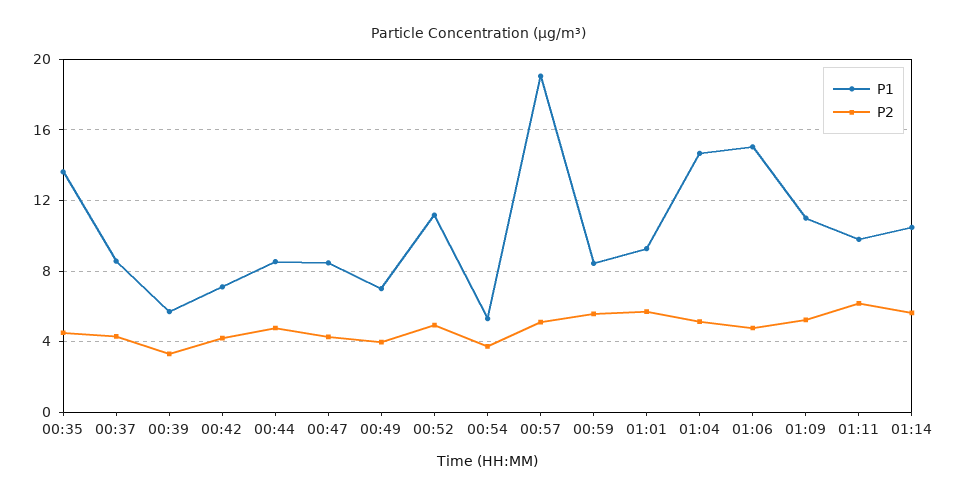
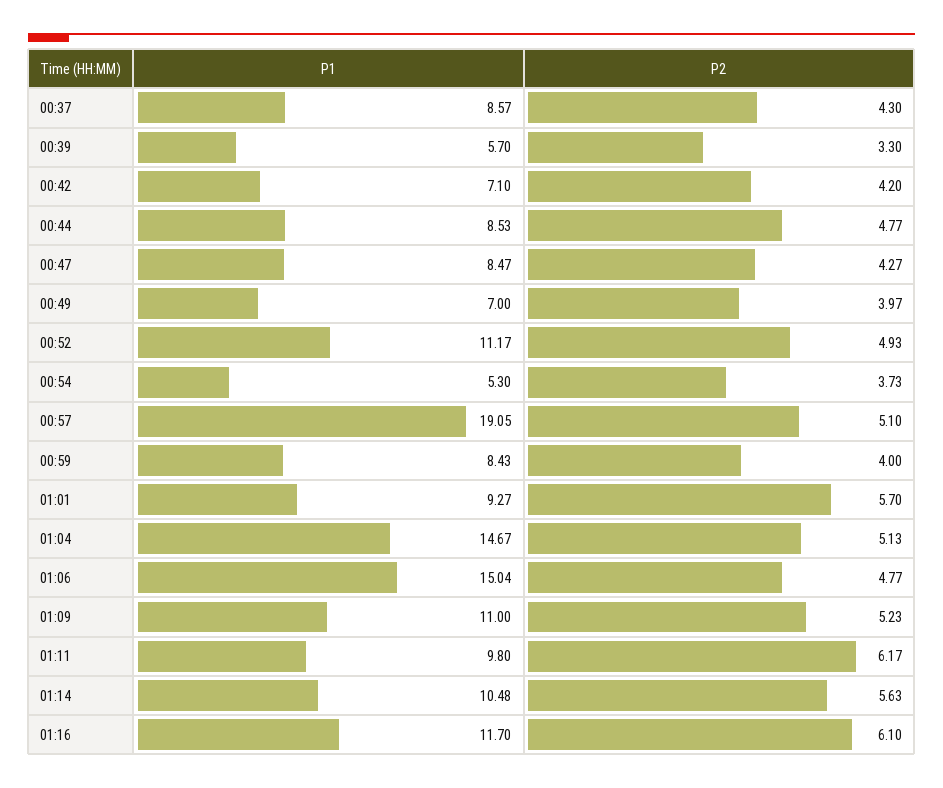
P1, 00:35: 13.5 -> none
P2, 00:35: 4.5 -> none
P2, 00:59: 5.5 -> 4
P1, 01:16: none -> 11.7
P2, 01:16: none -> 6.1

